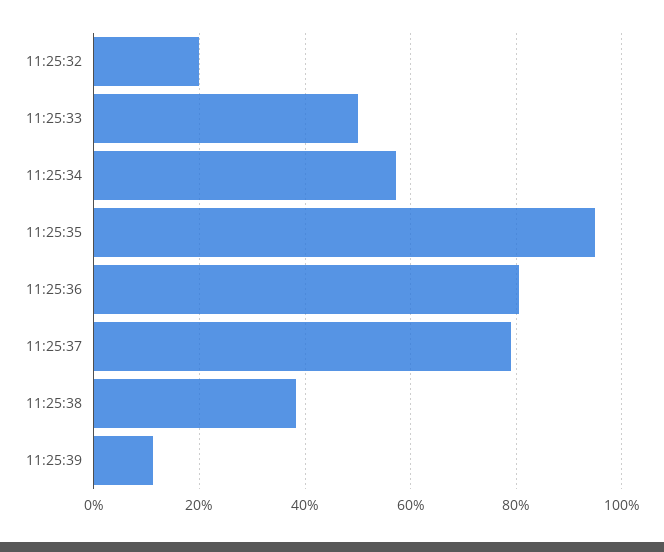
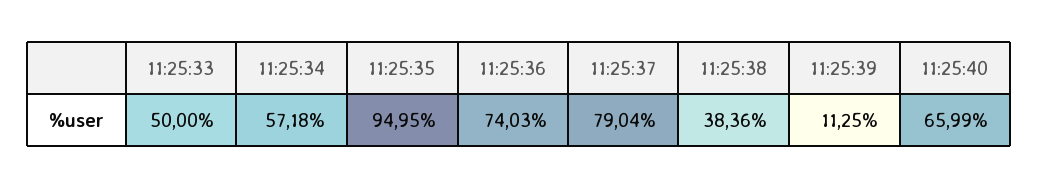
11:25:32: 20 -> none
11:25:36: 80 -> 74.03
11:25:40: none -> 65.99

